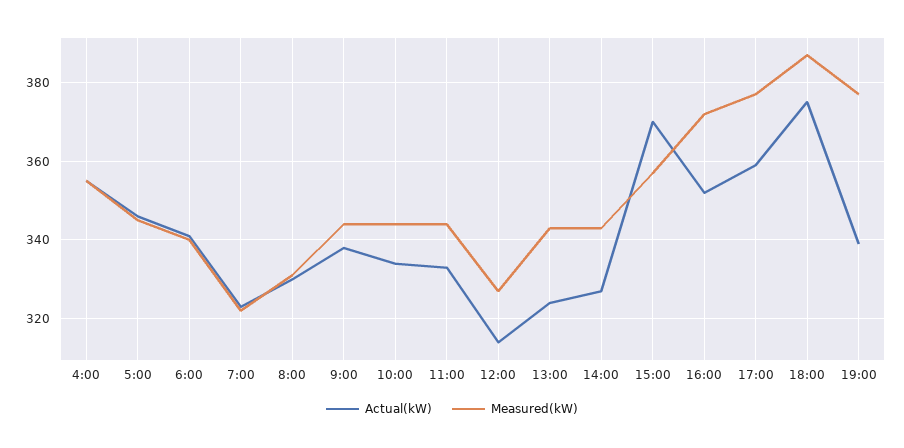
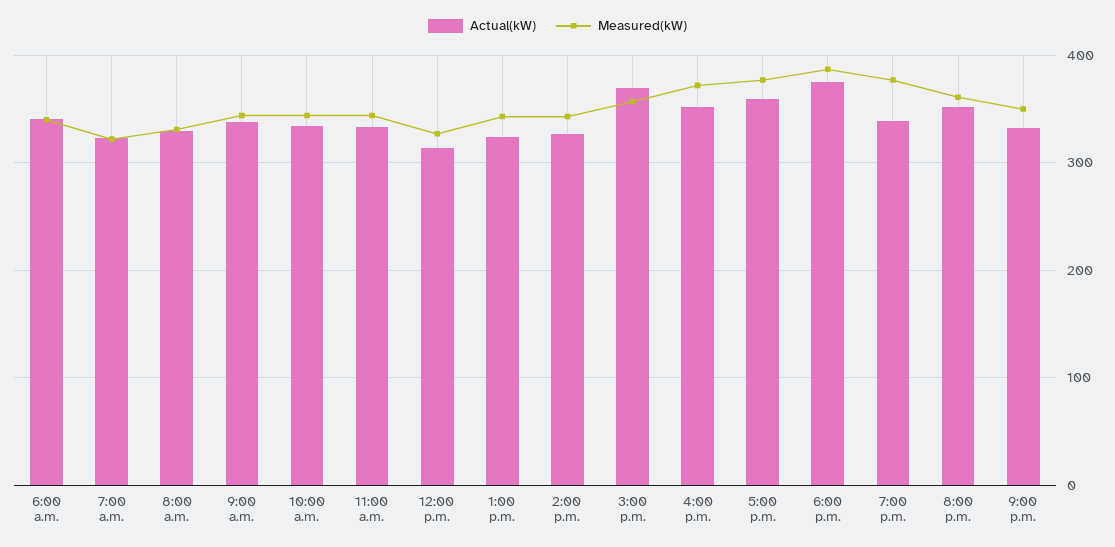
Actual(kW), 4:00: 355 -> none
Measured(kW), 4:00: 355 -> none
Actual(kW), 5:00: 345 -> none
Measured(kW), 5:00: 345 -> none
Actual(kW), 8:00 p.m.: none -> 350
Measured(kW), 8:00 p.m.: none -> 360
Actual(kW), 9:00 p.m.: none -> 330
Measured(kW), 9:00 p.m.: none -> 350

